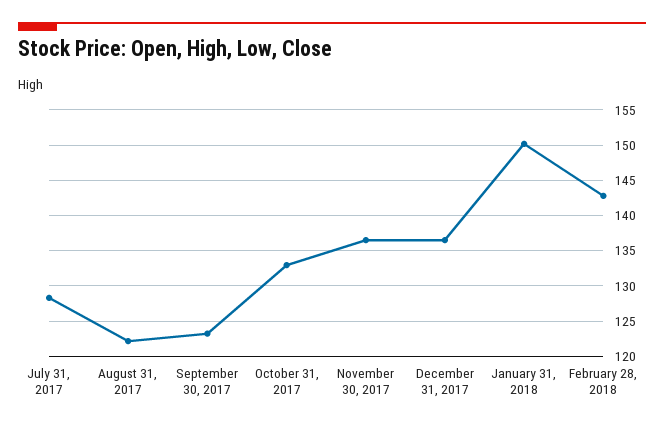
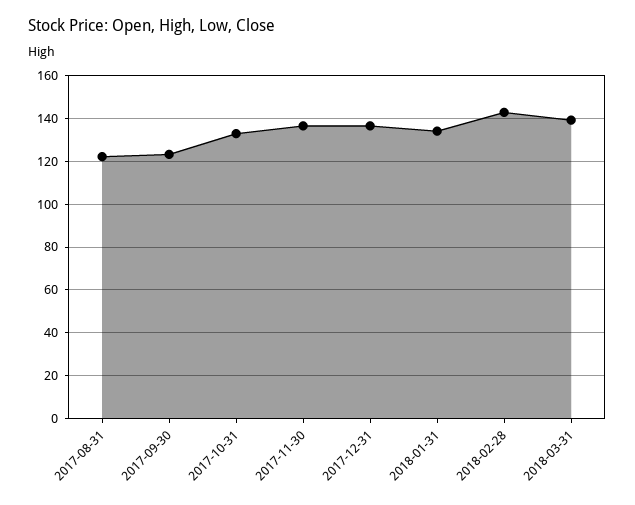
July 31, 2017: 128 -> none
January 31, 2018: 150 -> 135
2018-03-31: none -> 140

